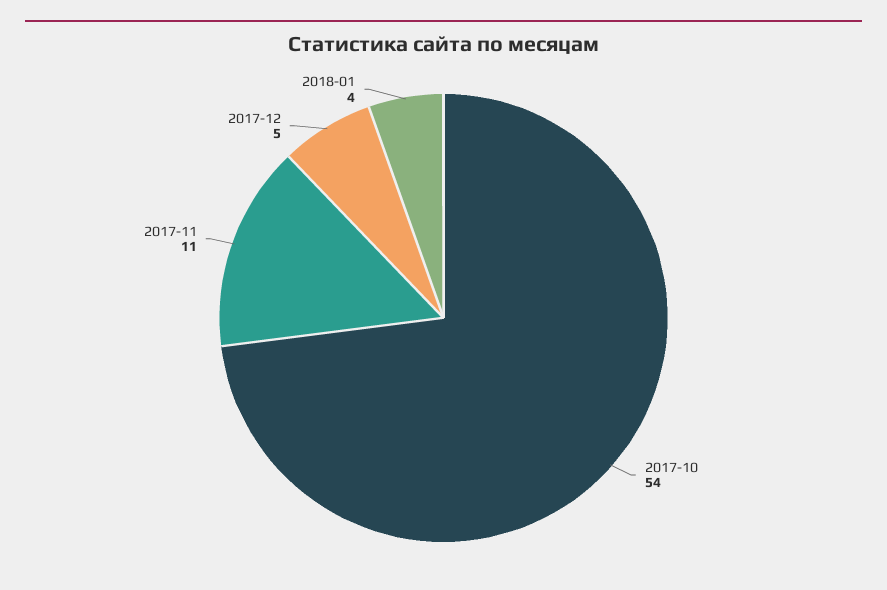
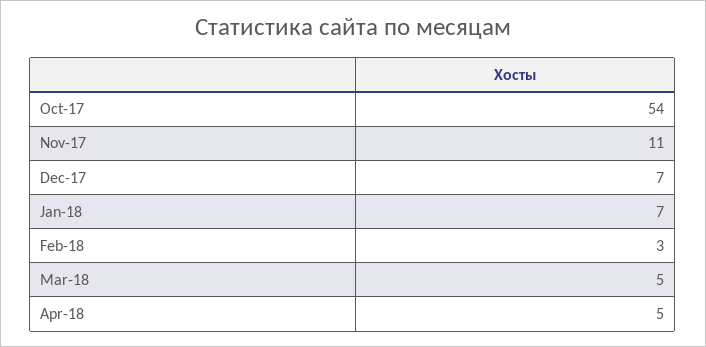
2017-12: 5 -> 7
2018-01: 4 -> 7
Feb-18: none -> 3
Mar-18: none -> 5
Apr-18: none -> 5

